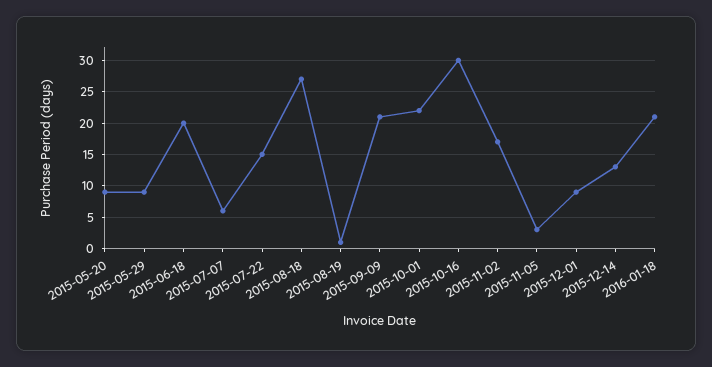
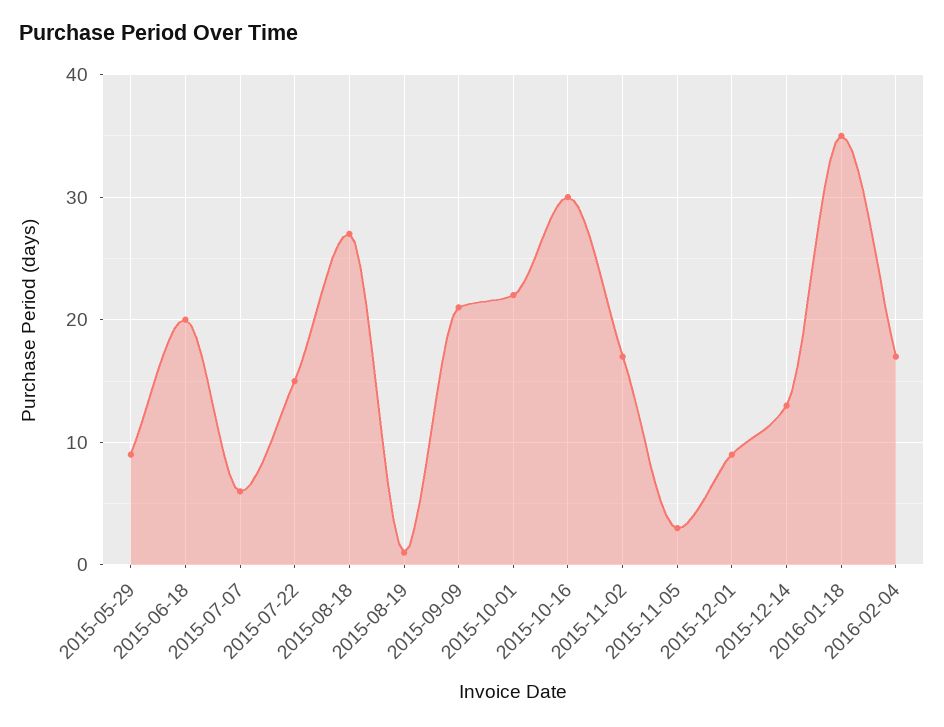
2015-05-20: 9 -> none
2016-01-18: 21 -> 35
2016-02-04: none -> 17

